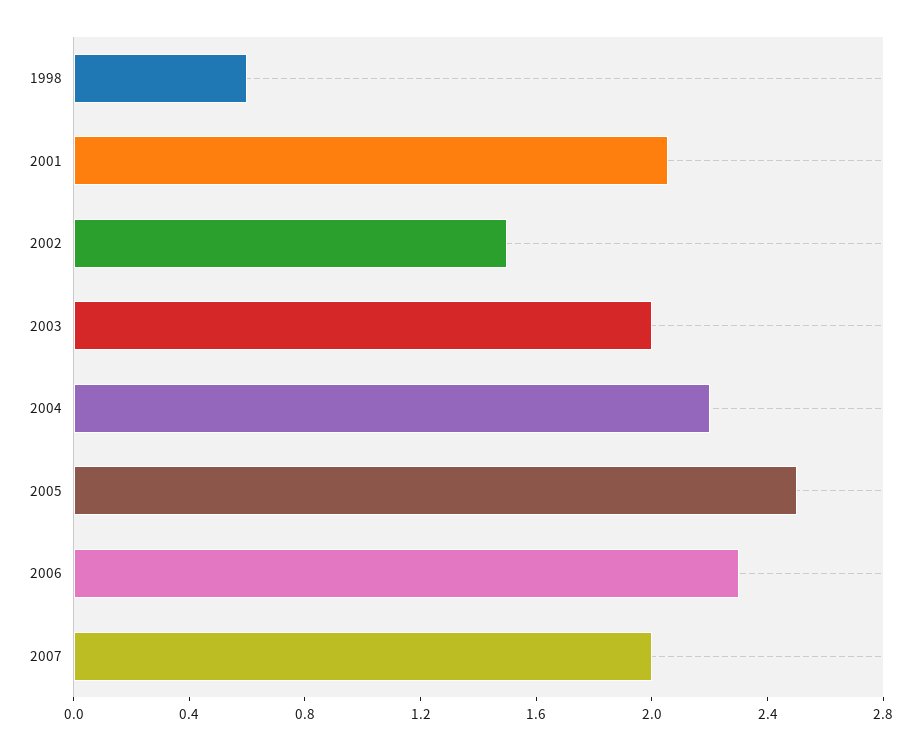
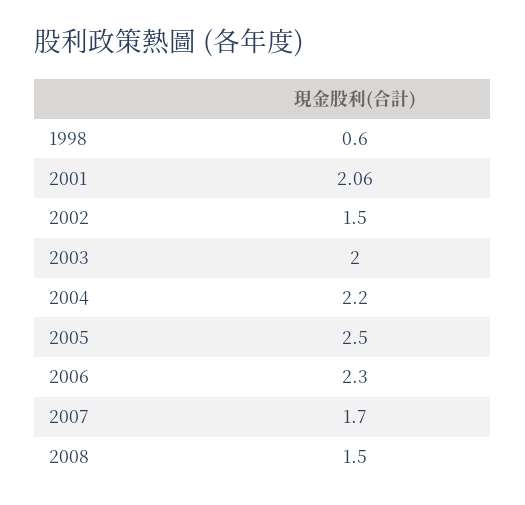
2007: 2 -> 1.7
2008: none -> 1.5

